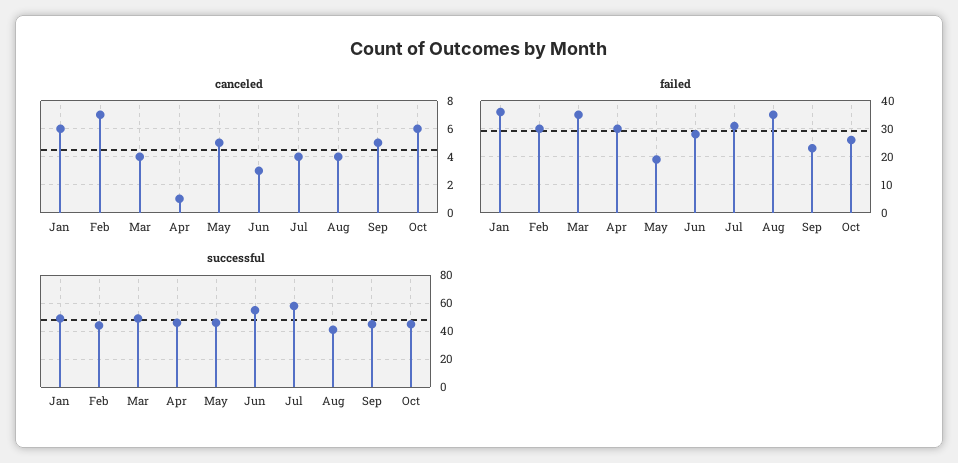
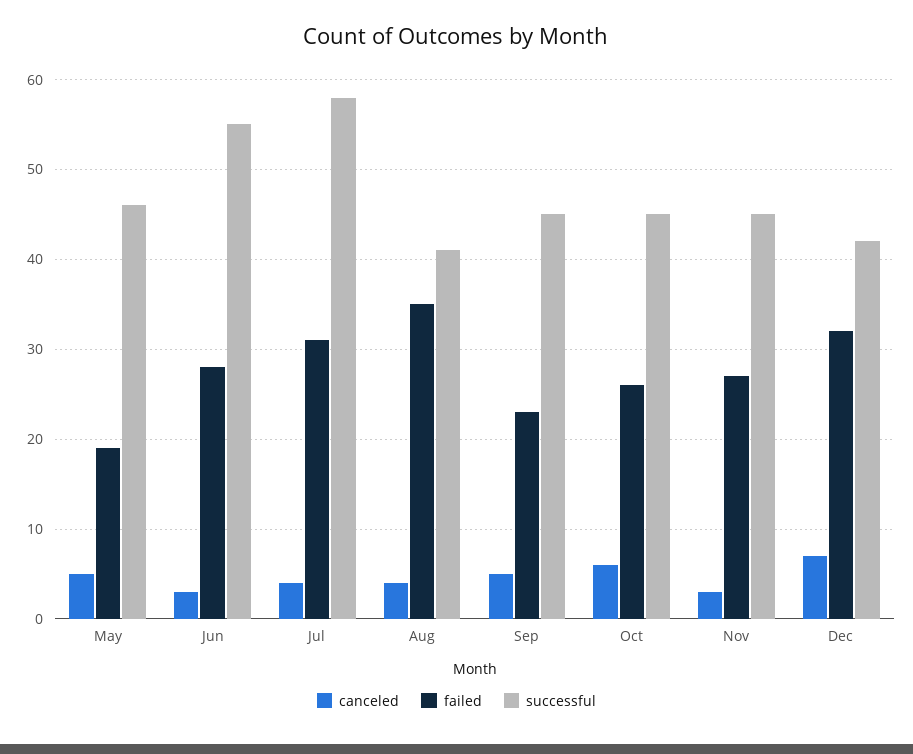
canceled, Jan: 6 -> none
canceled, Feb: 7 -> none
canceled, Mar: 4 -> none
canceled, Apr: 1 -> none
failed, Jan: 35 -> none
failed, Feb: 30 -> none
failed, Mar: 35 -> none
failed, Apr: 30 -> none
successful, Jan: 50 -> none
successful, Feb: 45 -> none
successful, Mar: 50 -> none
successful, Apr: 45 -> none
canceled, Nov: none -> 3
failed, Nov: none -> 27
successful, Nov: none -> 45
canceled, Dec: none -> 7
failed, Dec: none -> 32
successful, Dec: none -> 42

